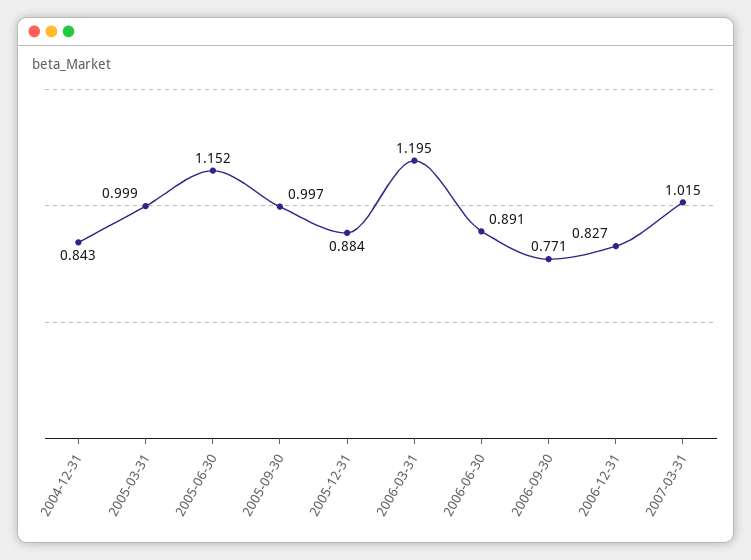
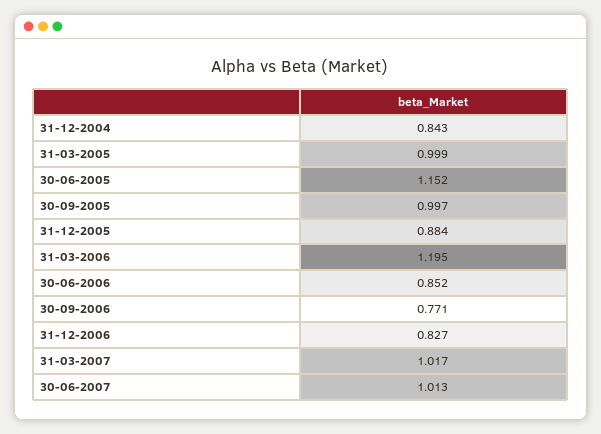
2006-06-30: 0.891 -> 0.852
2007-03-31: 1.015 -> 1.017
30-06-2007: none -> 1.013

